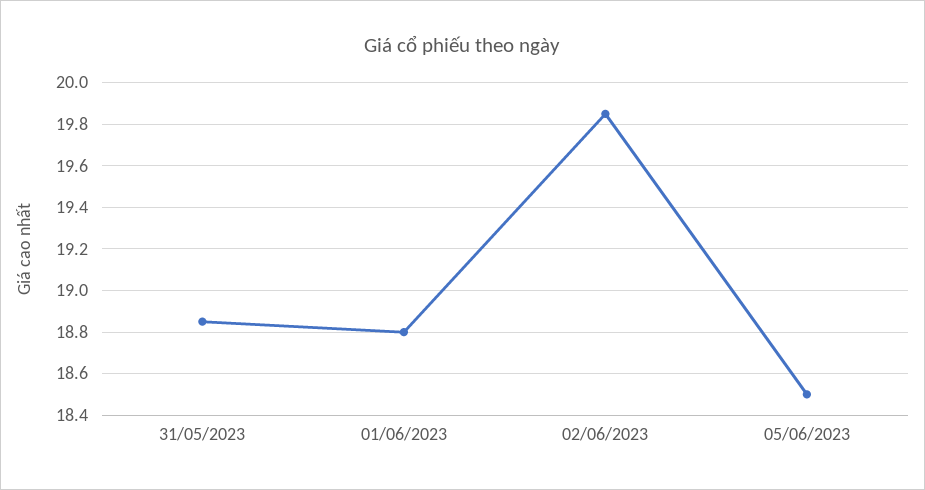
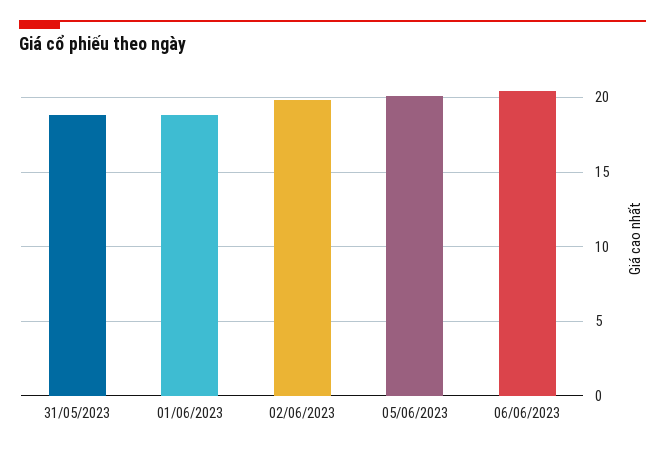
05/06/2023: 18.5 -> 20
06/06/2023: none -> 20.5

